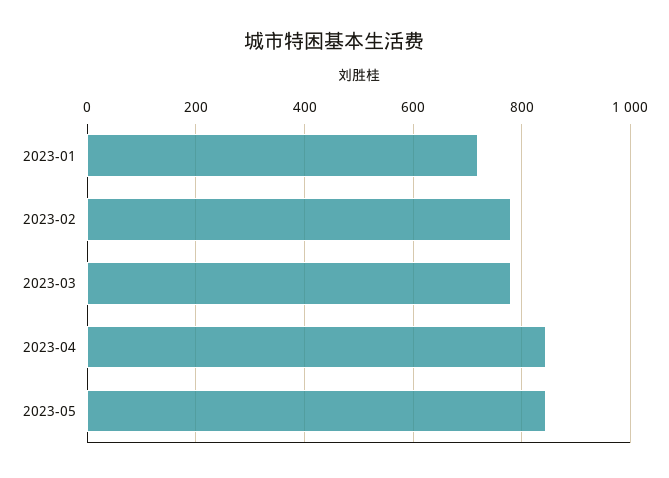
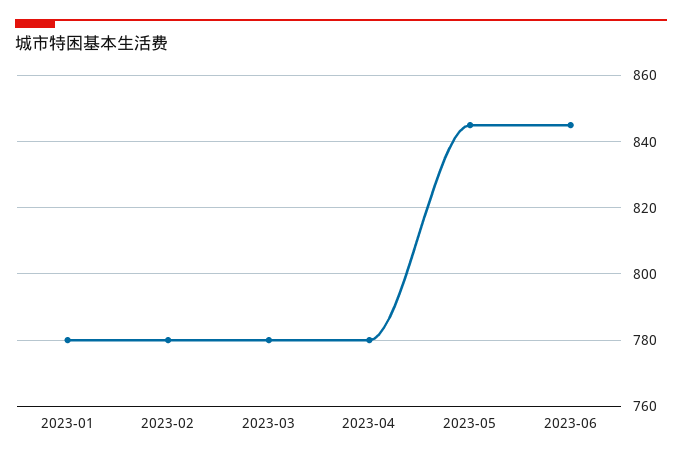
2023-01: 720 -> 780
2023-04: 840 -> 780
2023-06: none -> 845

